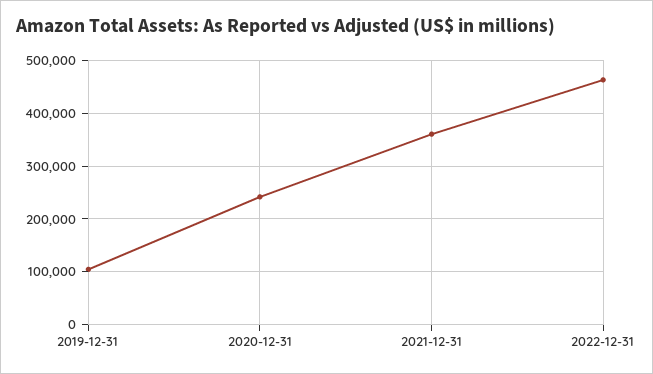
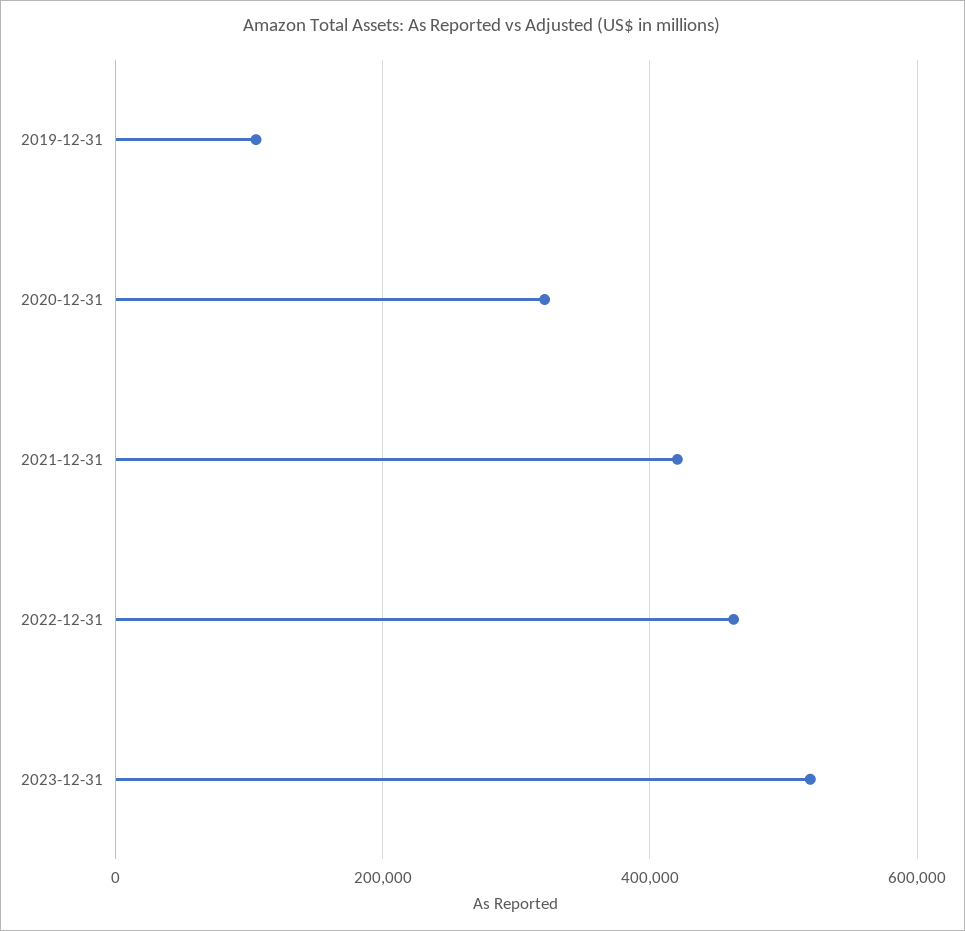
2020-12-31: 240000 -> 320000
2021-12-31: 360000 -> 420000
2023-12-31: none -> 520000

